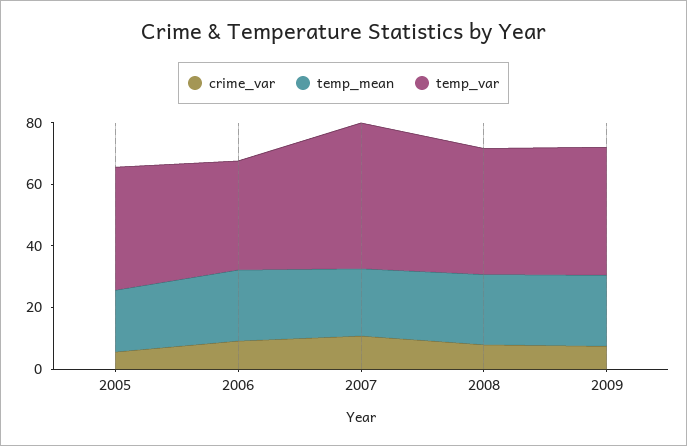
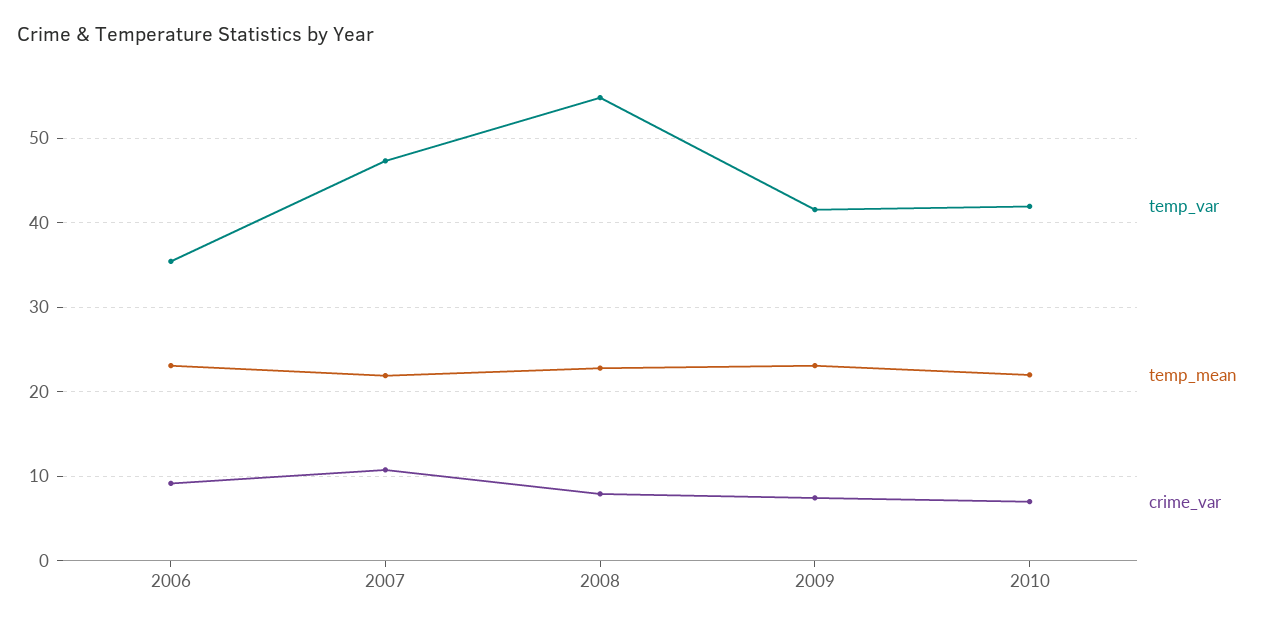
crime_var, 2005: 5 -> none
temp_mean, 2005: 20 -> none
temp_var, 2005: 40 -> none
temp_var, 2008: 40 -> 55
temp_var, 2010: none -> 42
temp_mean, 2010: none -> 22
crime_var, 2010: none -> 7

